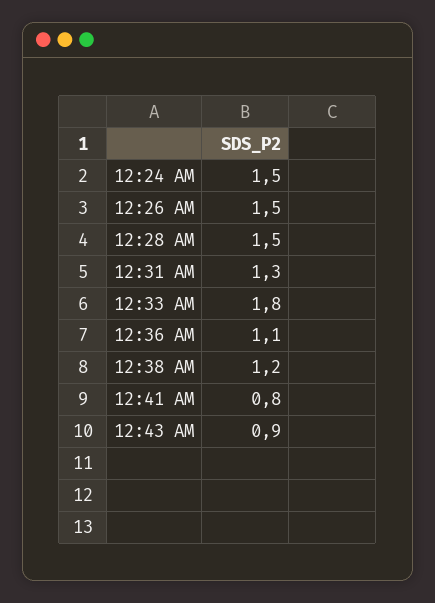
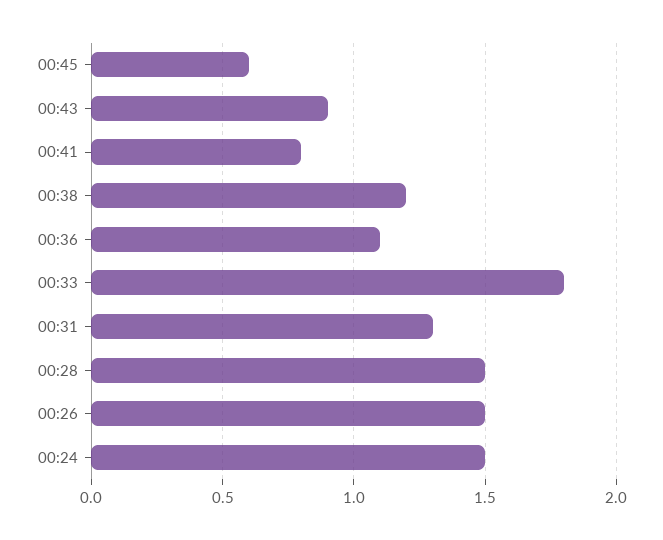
00:45: none -> 0.6

